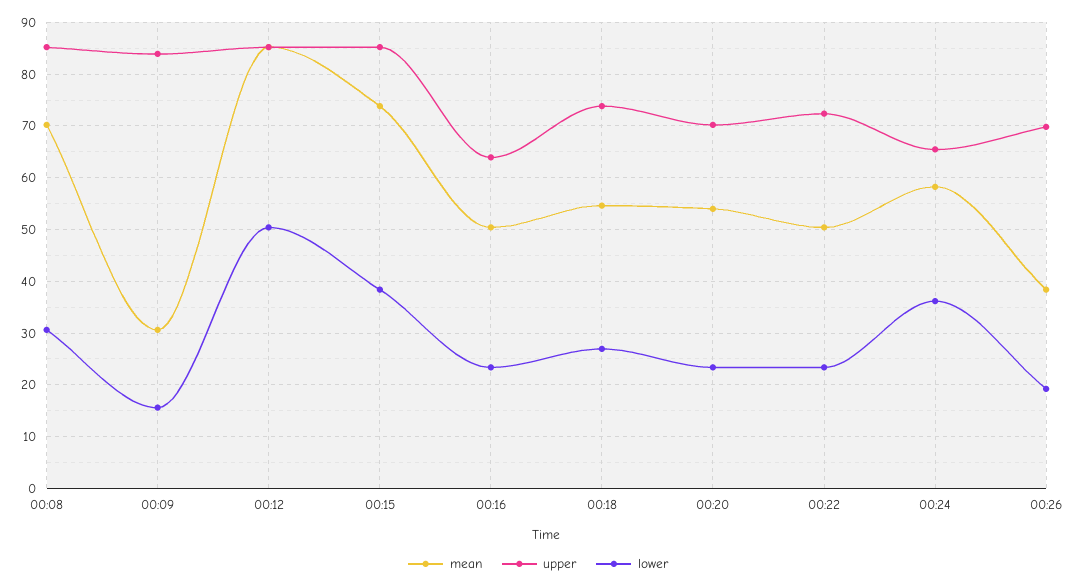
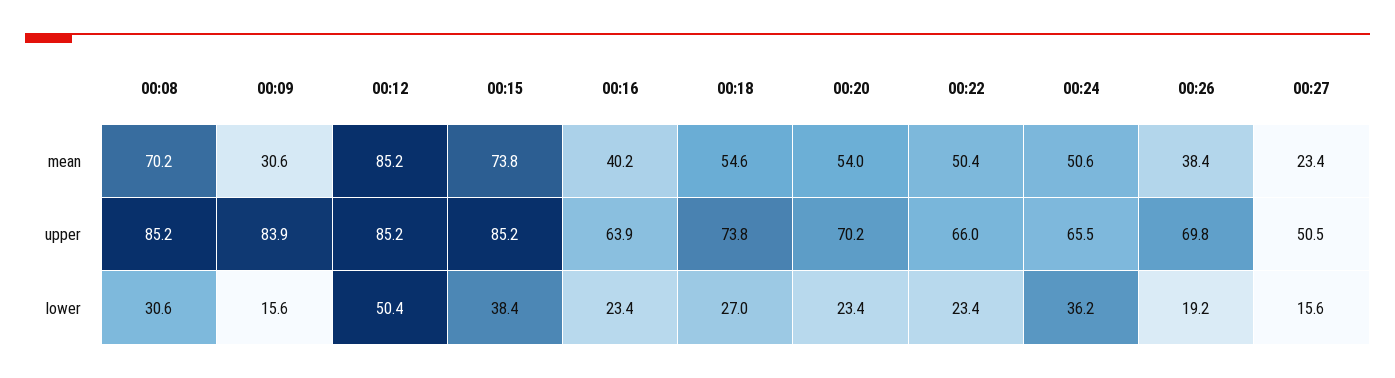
mean, 00:16: 50 -> 40.2
upper, 00:22: 72 -> 66
mean, 00:24: 58 -> 50.6
mean, 00:27: none -> 23.4
upper, 00:27: none -> 50.5
lower, 00:27: none -> 15.6

